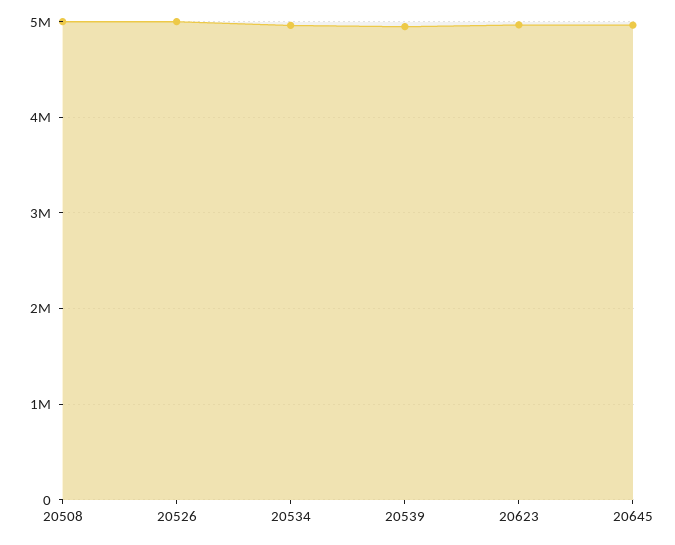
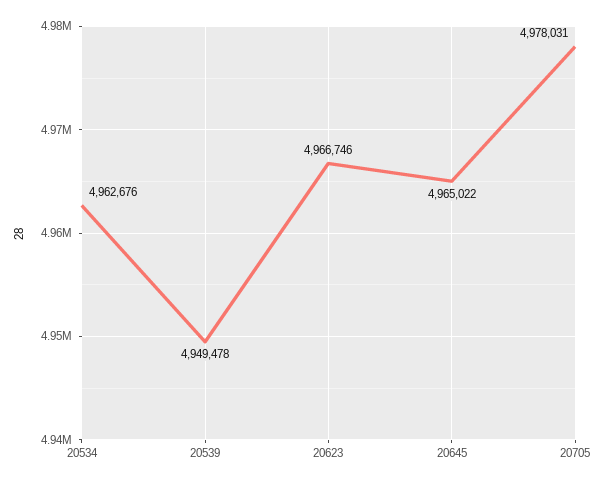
20508: 5000000 -> none
20526: 5000000 -> none
20705: none -> 4978031

